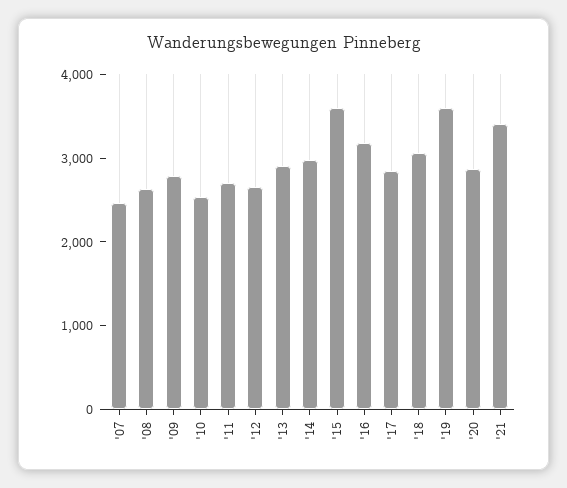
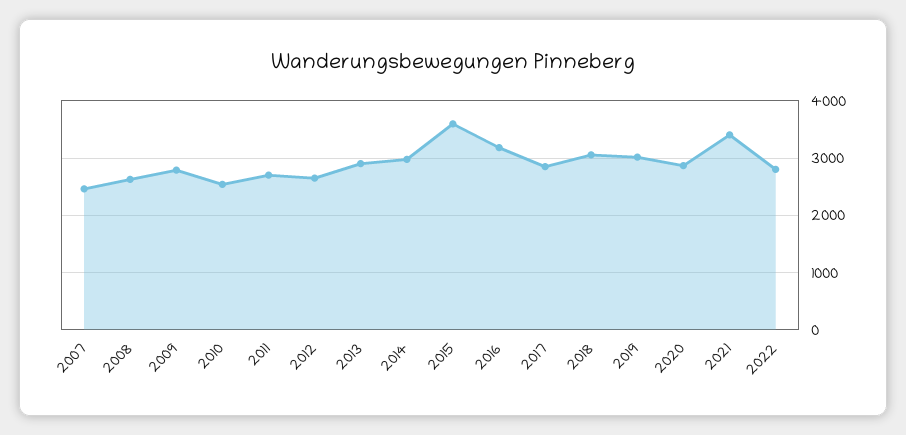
'19: 3600 -> 3000
2022: none -> 2800

